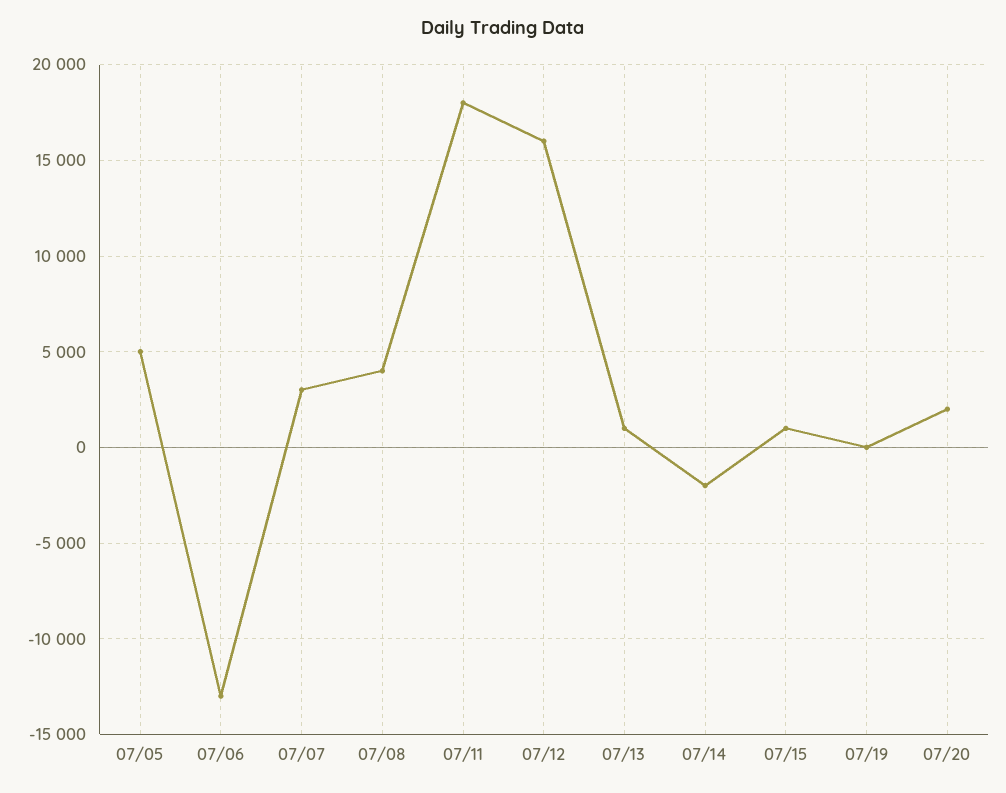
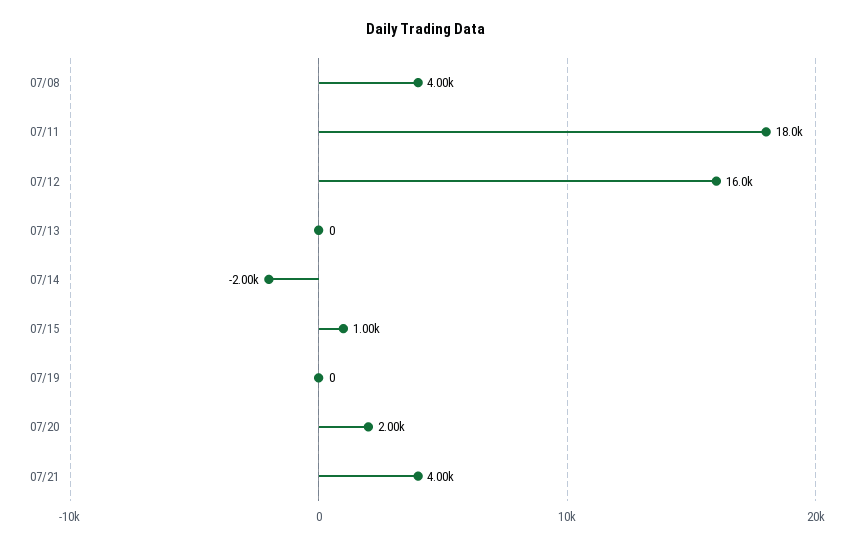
07/05: 5000 -> none
07/06: -13000 -> none
07/07: 3000 -> none
07/13: 1000 -> 0
07/21: none -> 4000

